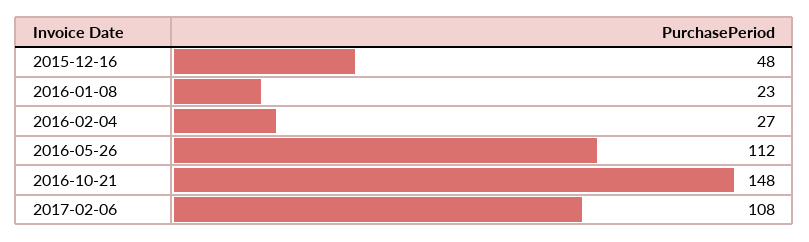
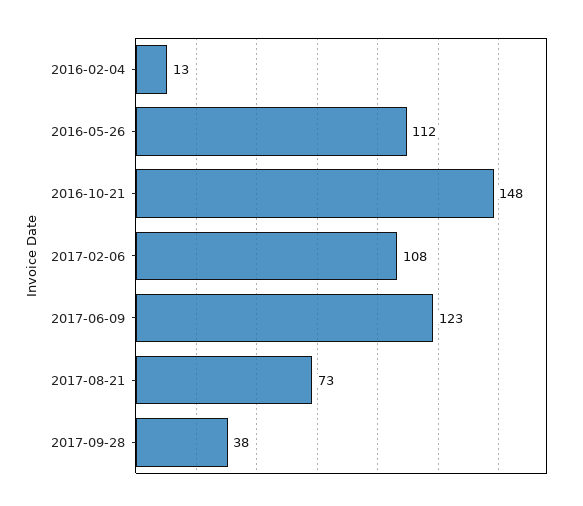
2015-12-16: 48 -> none
2016-01-08: 23 -> none
2016-02-04: 27 -> 13
2017-06-09: none -> 123
2017-08-21: none -> 73
2017-09-28: none -> 38

